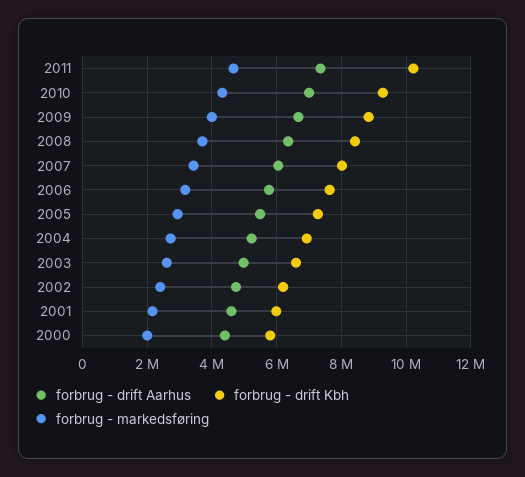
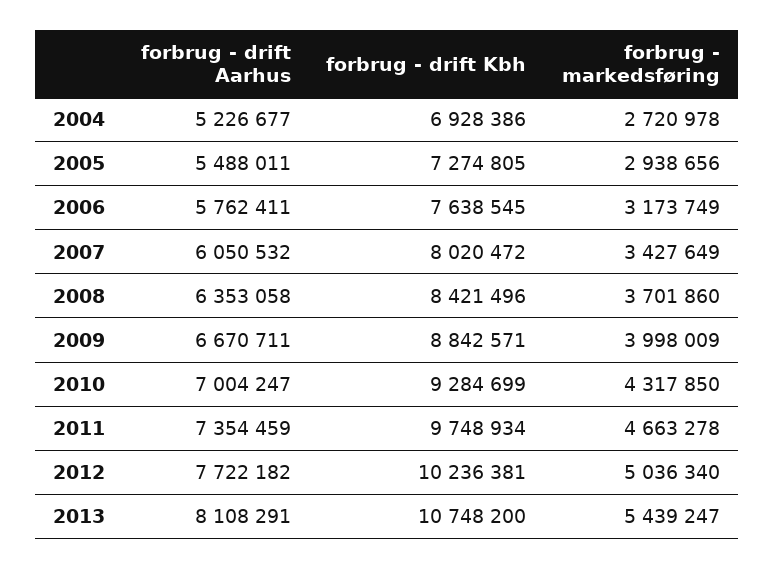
forbrug - drift Kbh, 2011: 10200000 -> 9748934
forbrug - drift Aarhus, 2003: 5000000 -> none
forbrug - drift Kbh, 2003: 6600000 -> none
forbrug - markedsføring, 2003: 2600000 -> none
forbrug - drift Aarhus, 2002: 4800000 -> none
forbrug - drift Kbh, 2002: 6200000 -> none
forbrug - markedsføring, 2002: 2400000 -> none
forbrug - drift Aarhus, 2001: 4600000 -> none
forbrug - drift Kbh, 2001: 6000000 -> none
forbrug - markedsføring, 2001: 2200000 -> none
forbrug - drift Aarhus, 2000: 4400000 -> none
forbrug - drift Kbh, 2000: 5800000 -> none
forbrug - markedsføring, 2000: 2000000 -> none
forbrug - drift Aarhus, 2012: none -> 7722182
forbrug - drift Kbh, 2012: none -> 10236381
forbrug - markedsføring, 2012: none -> 5036340
forbrug - drift Aarhus, 2013: none -> 8108291
forbrug - drift Kbh, 2013: none -> 10748200
forbrug - markedsføring, 2013: none -> 5439247

